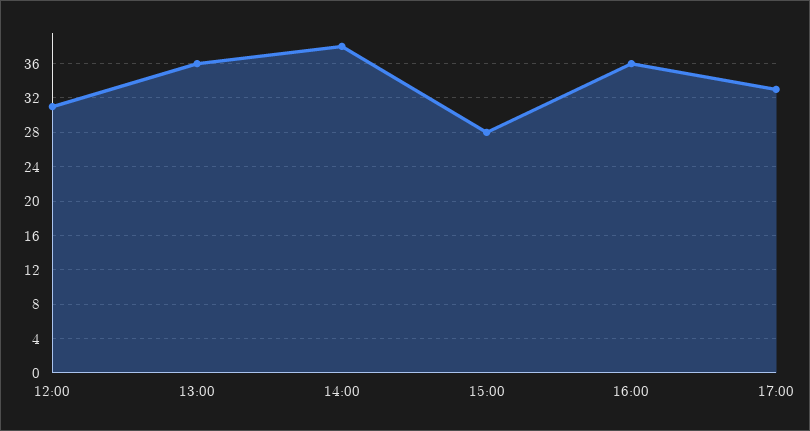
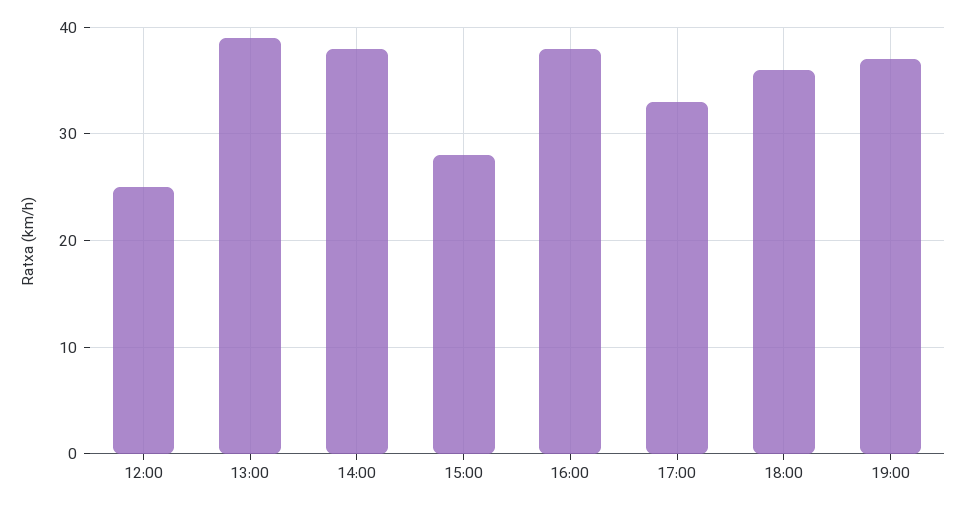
12:00: 31 -> 25
13:00: 36 -> 39
16:00: 36 -> 38
18:00: none -> 36
19:00: none -> 37

